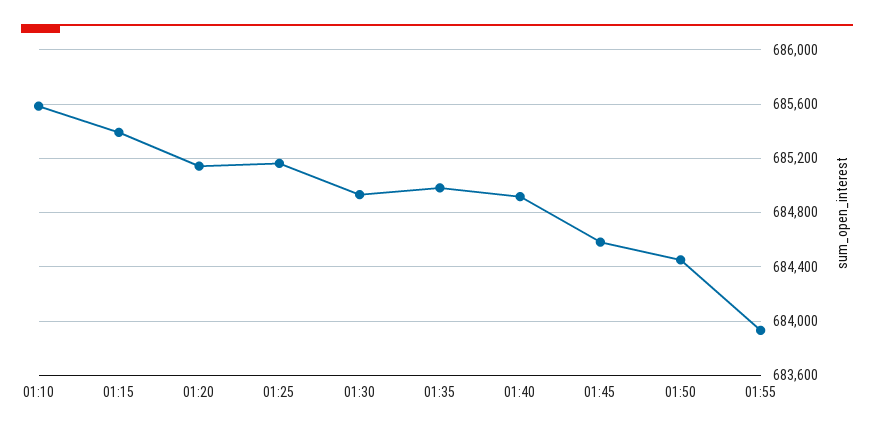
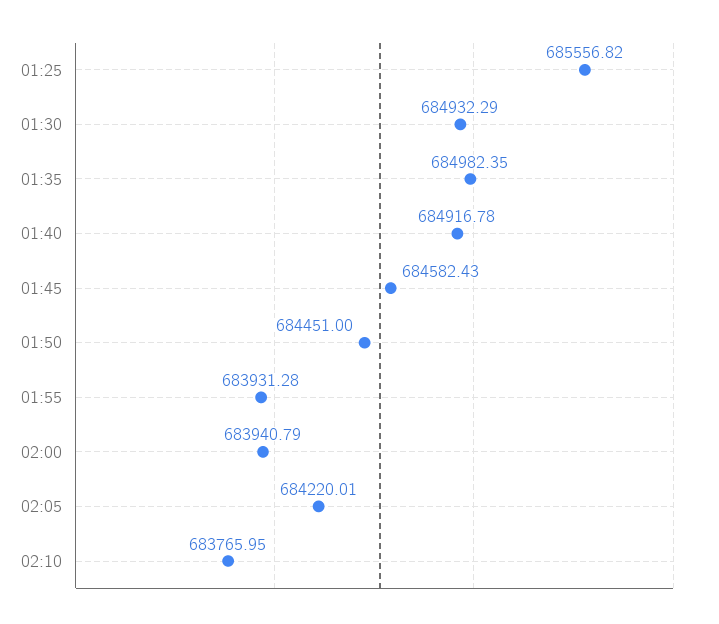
01:10: 685600 -> none
01:15: 685400 -> none
01:20: 685150 -> none
01:25: 685150 -> 685556.82
02:00: none -> 683940.79
02:05: none -> 684220.01
02:10: none -> 683765.95

